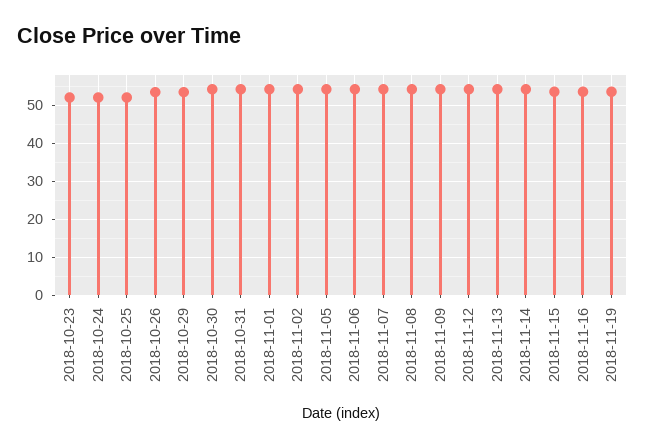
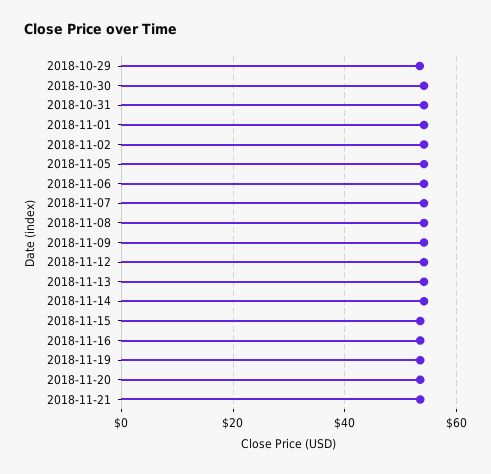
2018-10-23: 52 -> none
2018-10-24: 52 -> none
2018-10-25: 52 -> none
2018-10-26: 54 -> none
2018-11-20: none -> 54
2018-11-21: none -> 54

